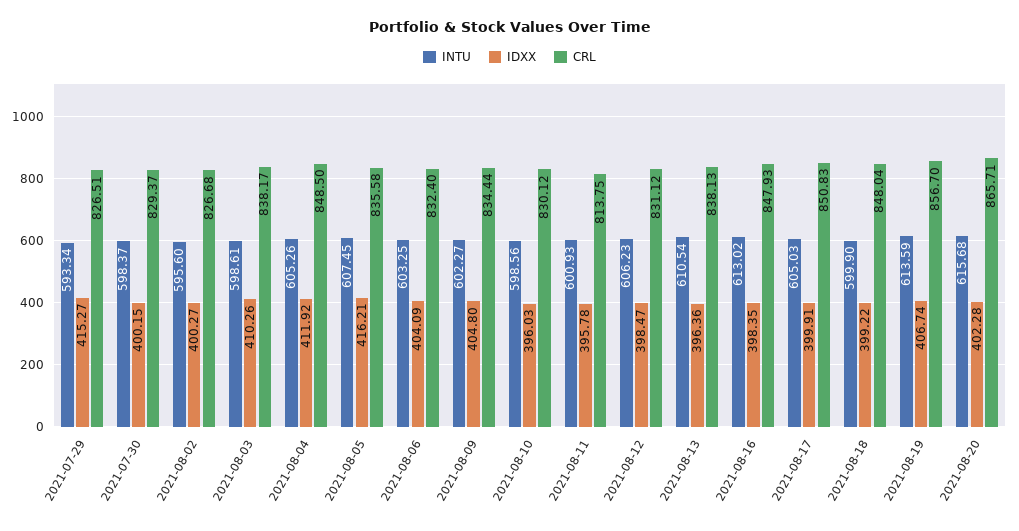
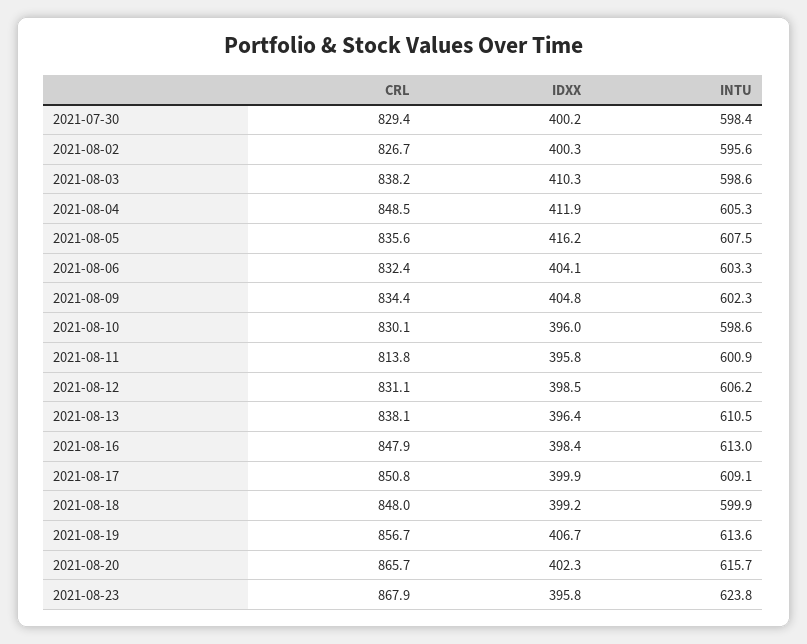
INTU, 2021-07-29: 593.34 -> none
IDXX, 2021-07-29: 415.27 -> none
CRL, 2021-07-29: 826.51 -> none
INTU, 2021-08-17: 605.03 -> 609.1
CRL, 2021-08-23: none -> 867.9
IDXX, 2021-08-23: none -> 395.8
INTU, 2021-08-23: none -> 623.8

